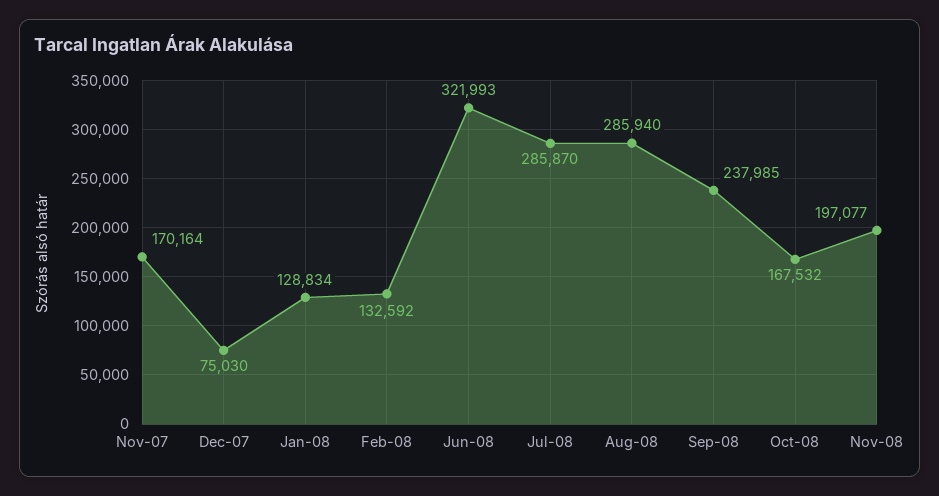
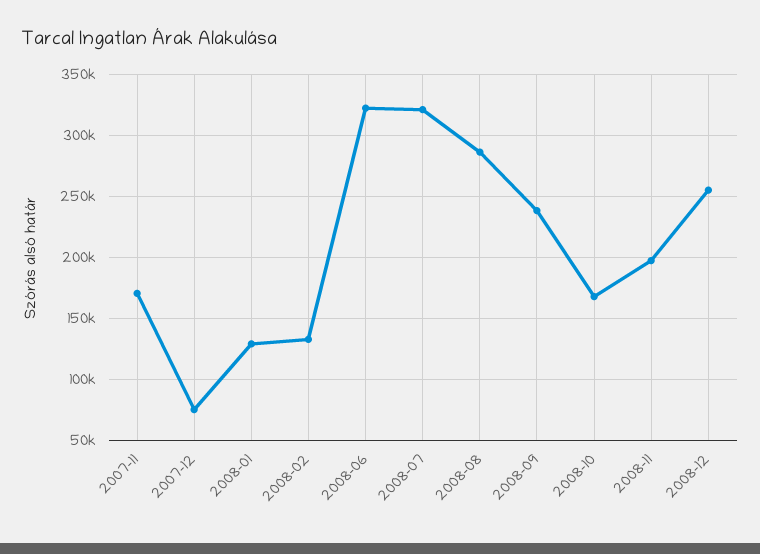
Jul-08: 285870 -> 320000
2008-12: none -> 255000

